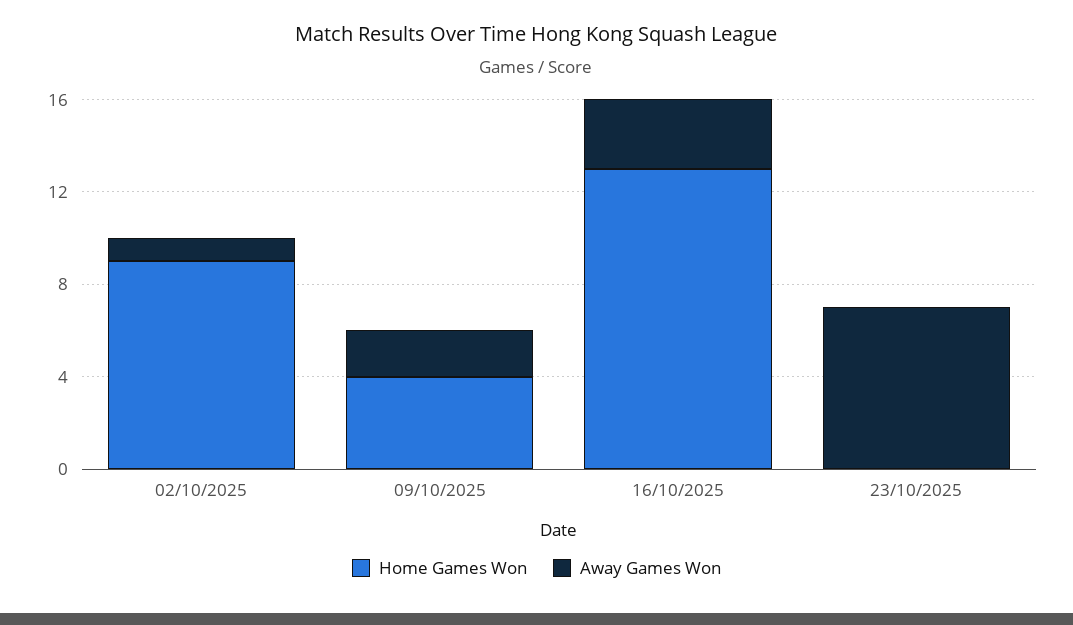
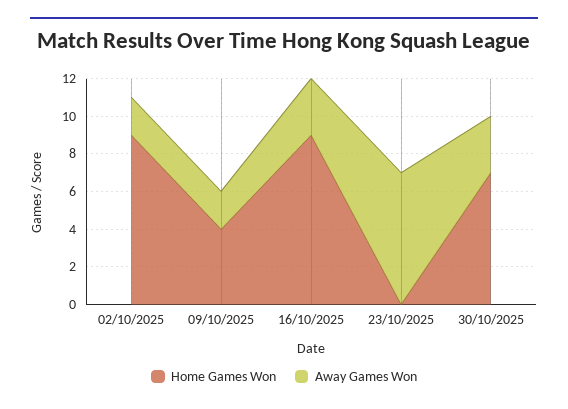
Away Games Won, 02/10/2025: 1 -> 2
Home Games Won, 16/10/2025: 13 -> 9
Home Games Won, 30/10/2025: none -> 7
Away Games Won, 30/10/2025: none -> 3

